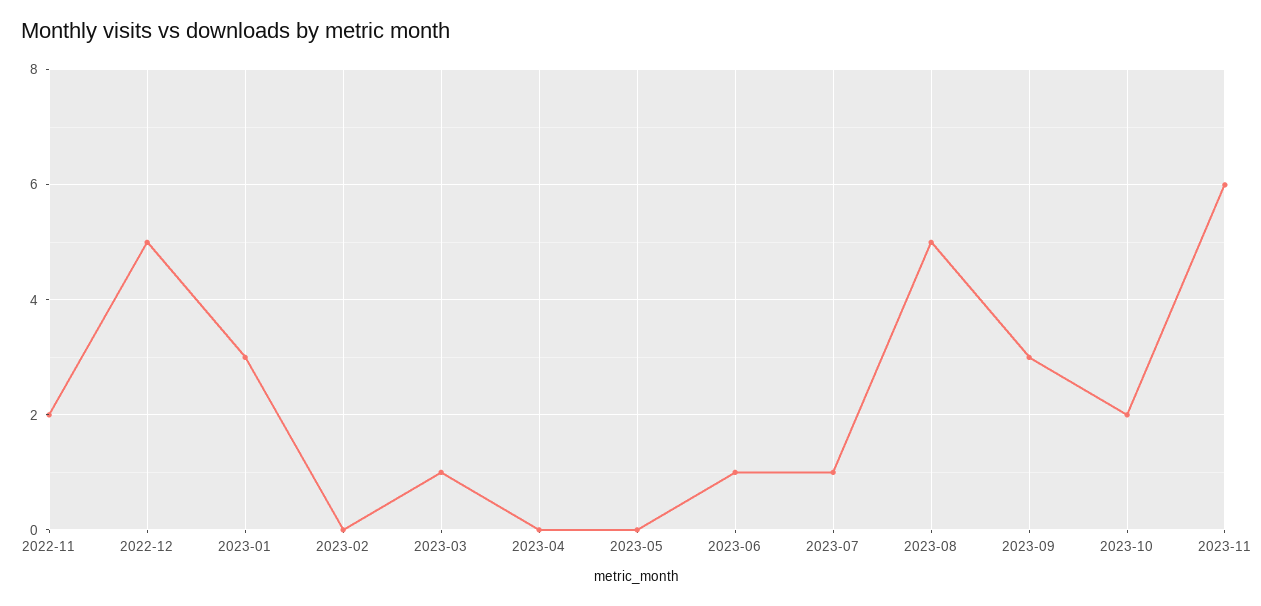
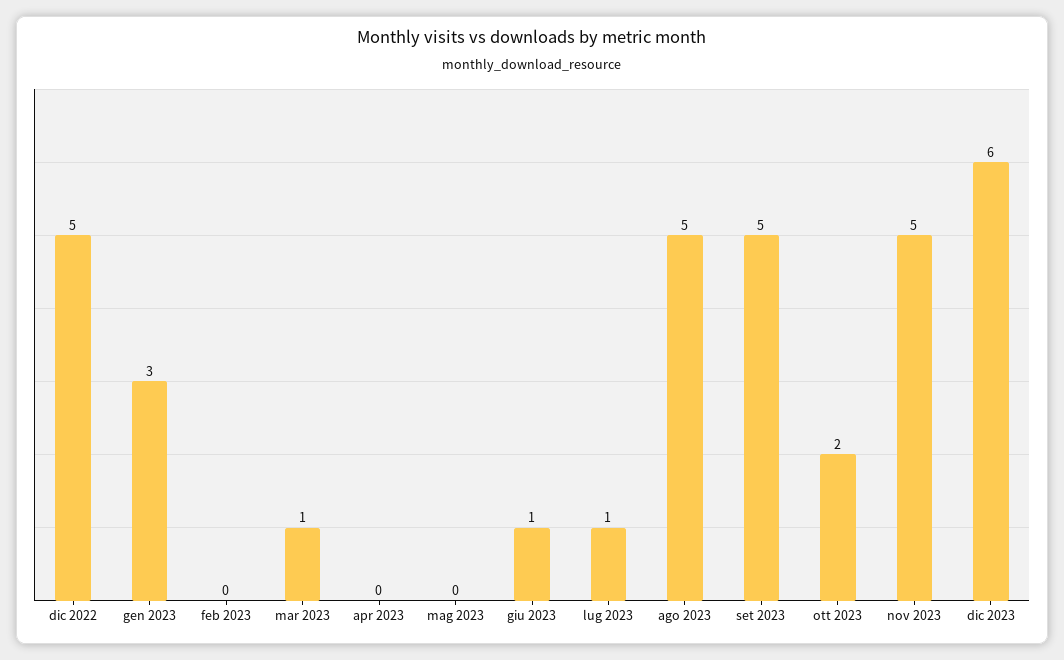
2022-11: 2 -> none
2023-09: 3 -> 5
2023-11: 6 -> 5
dic 2023: none -> 6

